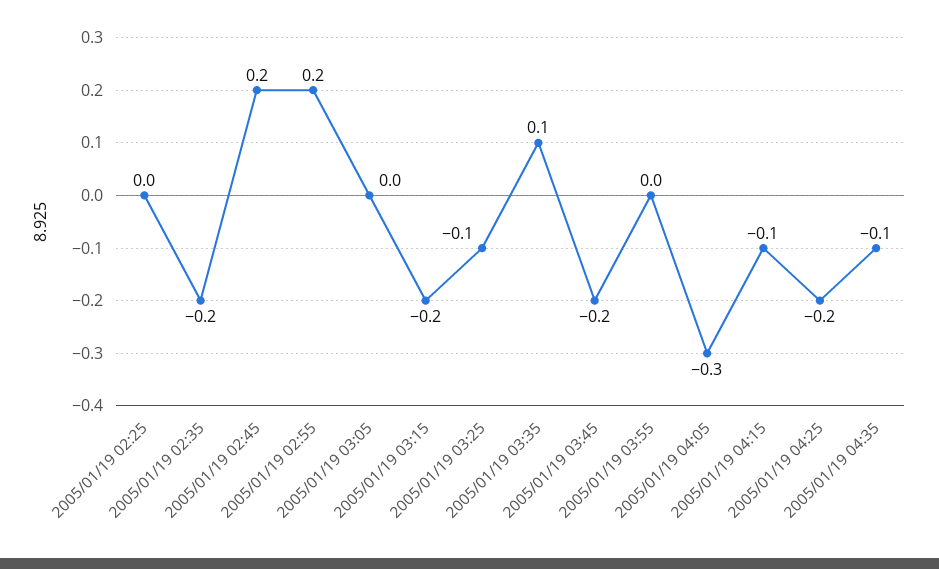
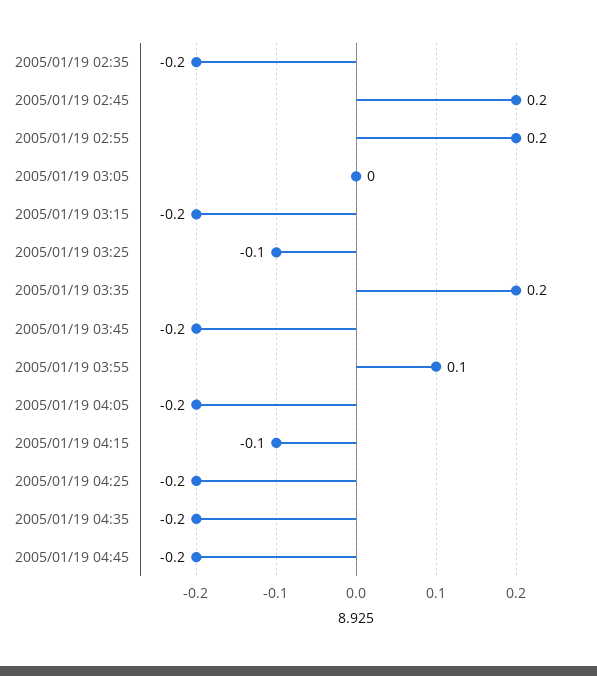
2005/01/19 02:25: 0 -> none
2005/01/19 03:35: 0.1 -> 0.2
2005/01/19 03:55: 0 -> 0.1
2005/01/19 04:05: -0.3 -> -0.2
2005/01/19 04:35: -0.1 -> -0.2
2005/01/19 04:45: none -> -0.2

